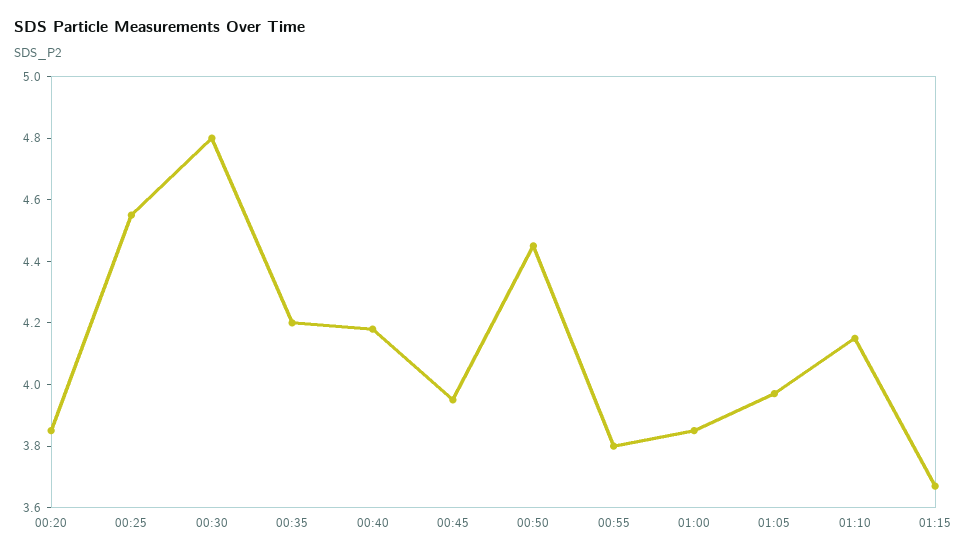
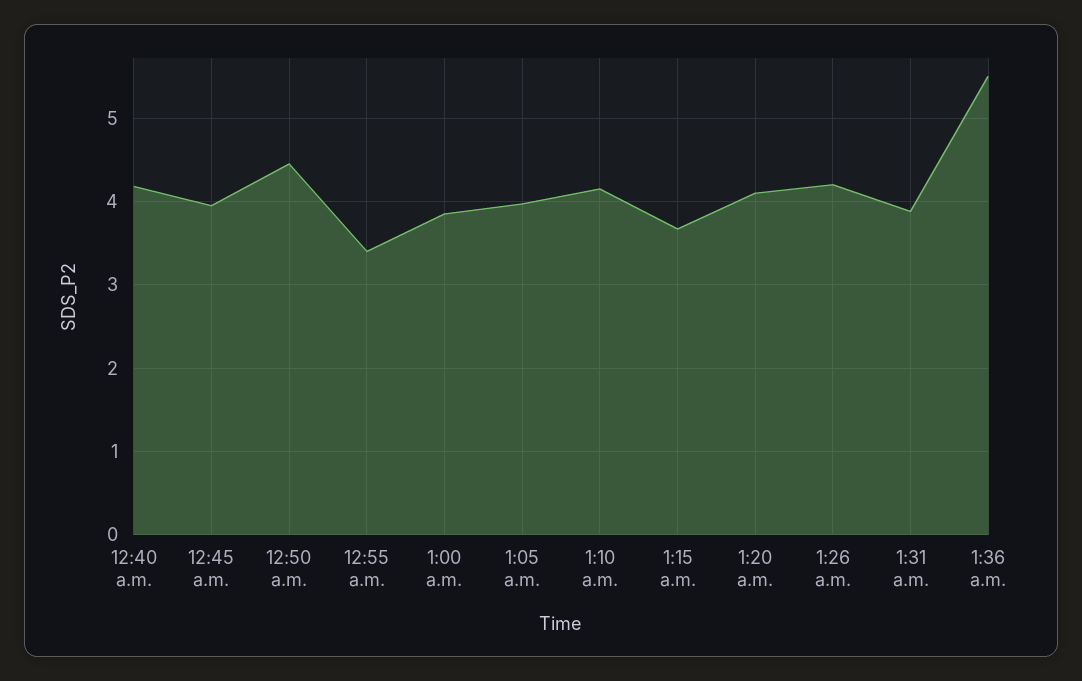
00:20: 3.85 -> none
00:25: 4.55 -> none
00:30: 4.8 -> none
00:35: 4.2 -> none
00:55: 3.8 -> 3.4
1:20 a.m.: none -> 4.1
1:26 a.m.: none -> 4.2
1:31 a.m.: none -> 3.9
1:36 a.m.: none -> 5.5

